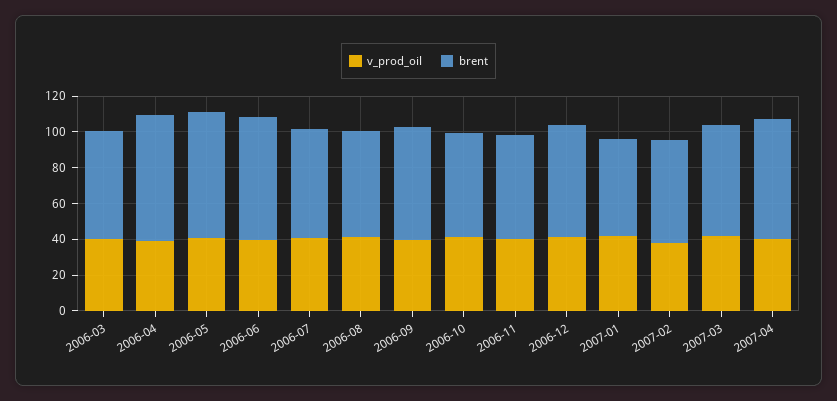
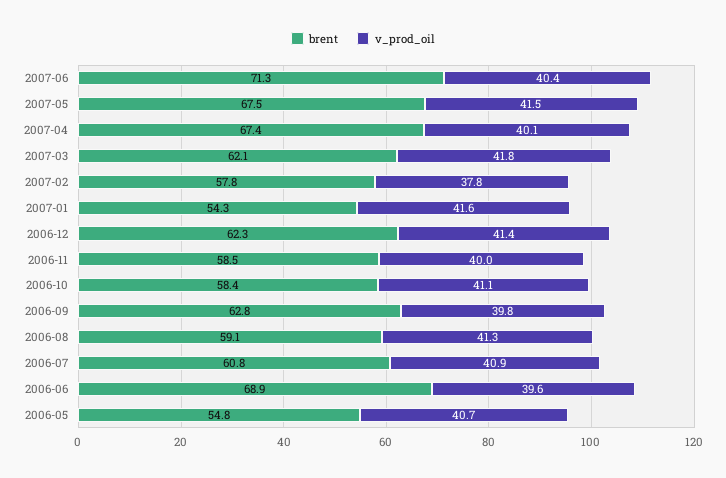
v_prod_oil, 2006-03: 40 -> none
brent, 2006-03: 60 -> none
v_prod_oil, 2006-04: 40 -> none
brent, 2006-04: 70 -> none
brent, 2006-05: 70 -> 54.8
brent, 2007-06: none -> 71.3
v_prod_oil, 2007-06: none -> 40.4
brent, 2007-05: none -> 67.5
v_prod_oil, 2007-05: none -> 41.5

